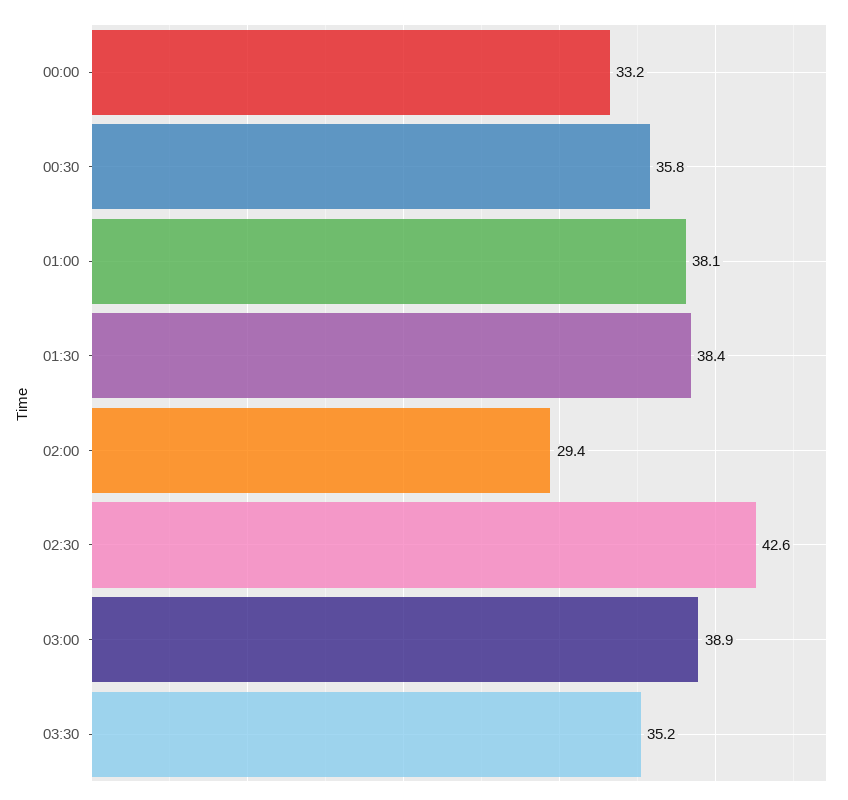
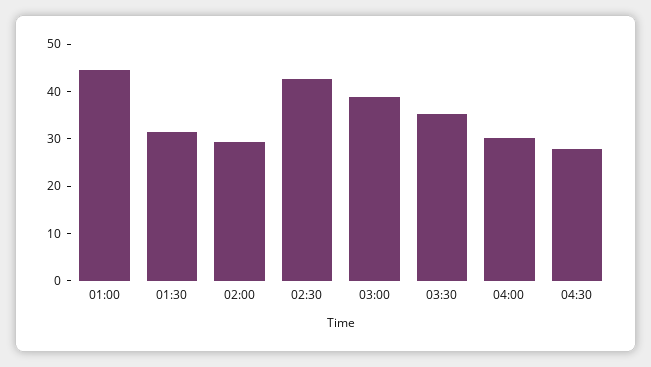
00:00: 33.2 -> none
00:30: 35.8 -> none
01:00: 38.1 -> 44
01:30: 38.4 -> 32
04:00: none -> 30
04:30: none -> 28

